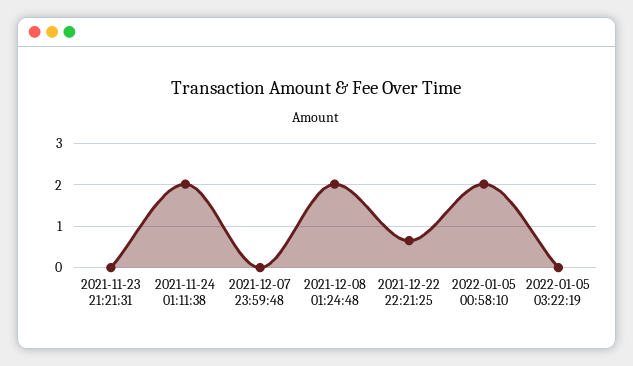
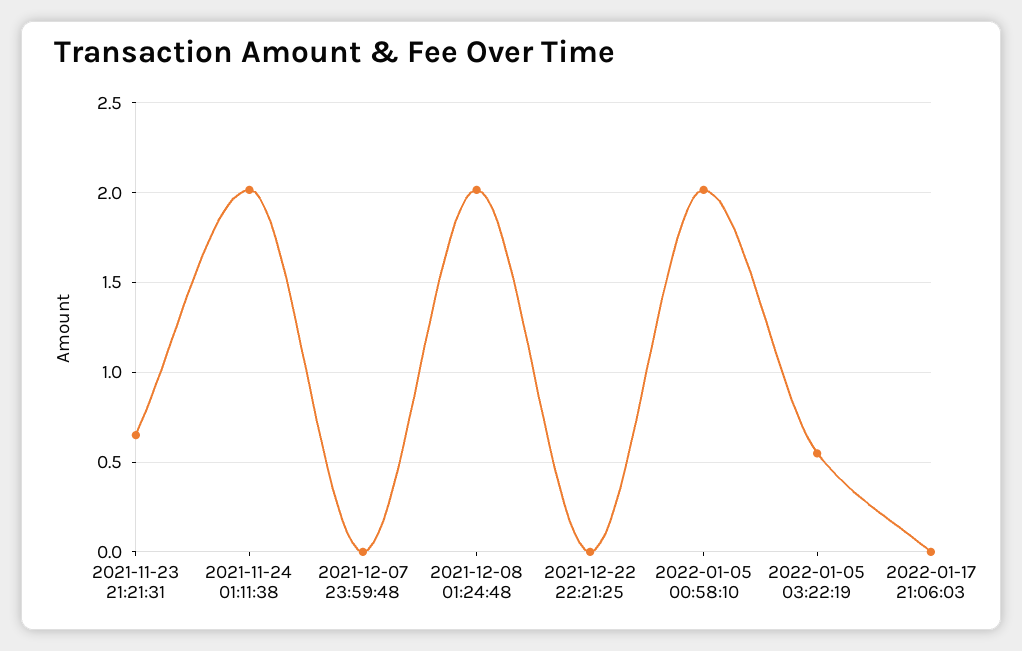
2021-11-23 21:21:31: 0 -> 0.65
2021-12-22 22:21:25: 0.6 -> 0
2022-01-05 03:22:19: 0 -> 0.55
2022-01-17 21:06:03: none -> 0

